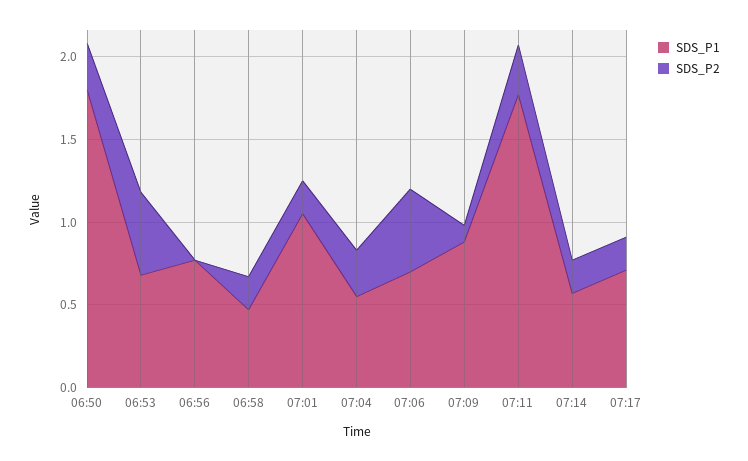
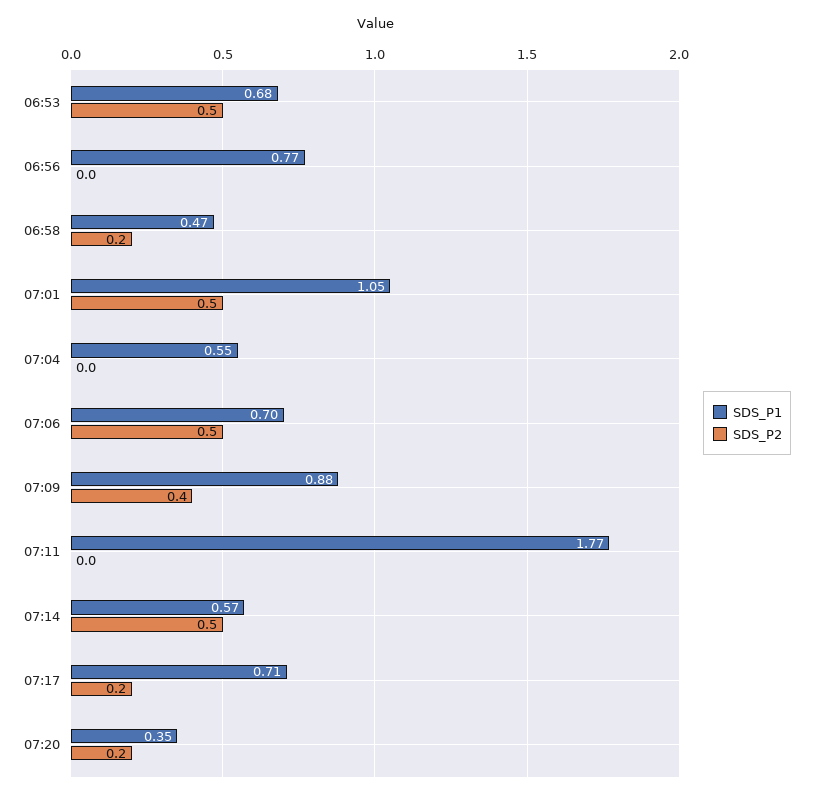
SDS_P1, 06:50: 1.8 -> none
SDS_P2, 06:50: 0.3 -> none
SDS_P2, 07:01: 0.2 -> 0.5
SDS_P2, 07:04: 0.3 -> 0
SDS_P2, 07:09: 0.1 -> 0.4
SDS_P2, 07:11: 0.3 -> 0
SDS_P2, 07:14: 0.2 -> 0.5
SDS_P1, 07:20: none -> 0.35
SDS_P2, 07:20: none -> 0.2

